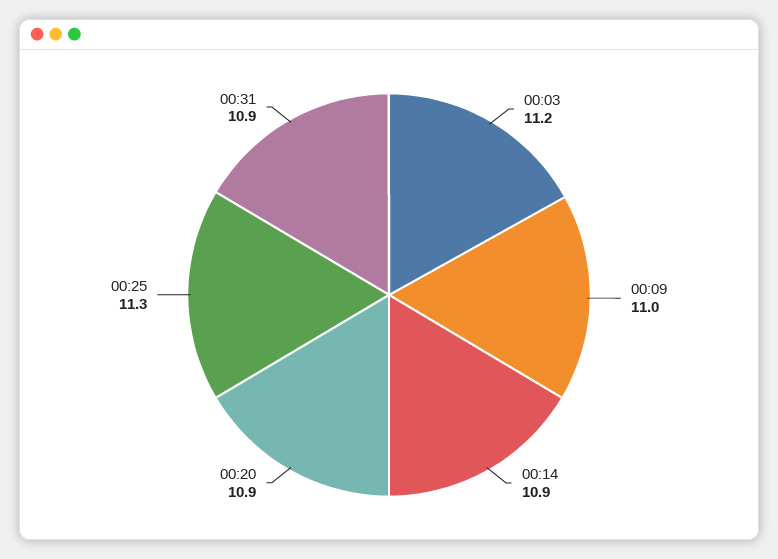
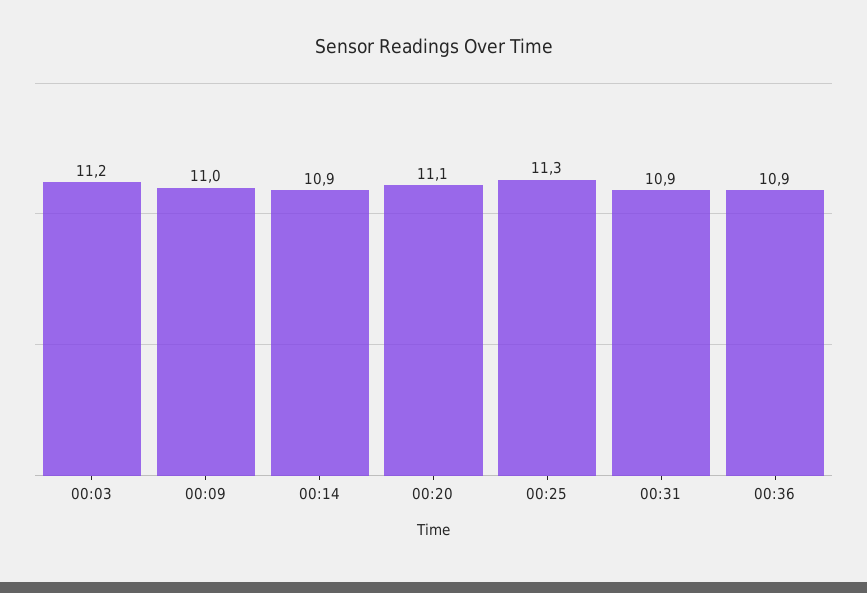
00:20: 10.9 -> 11.1
00:36: none -> 10.9

